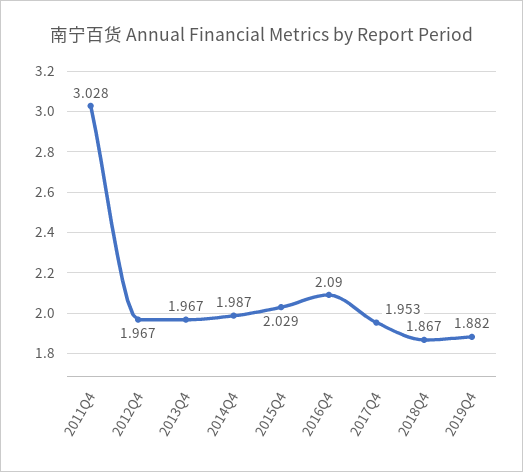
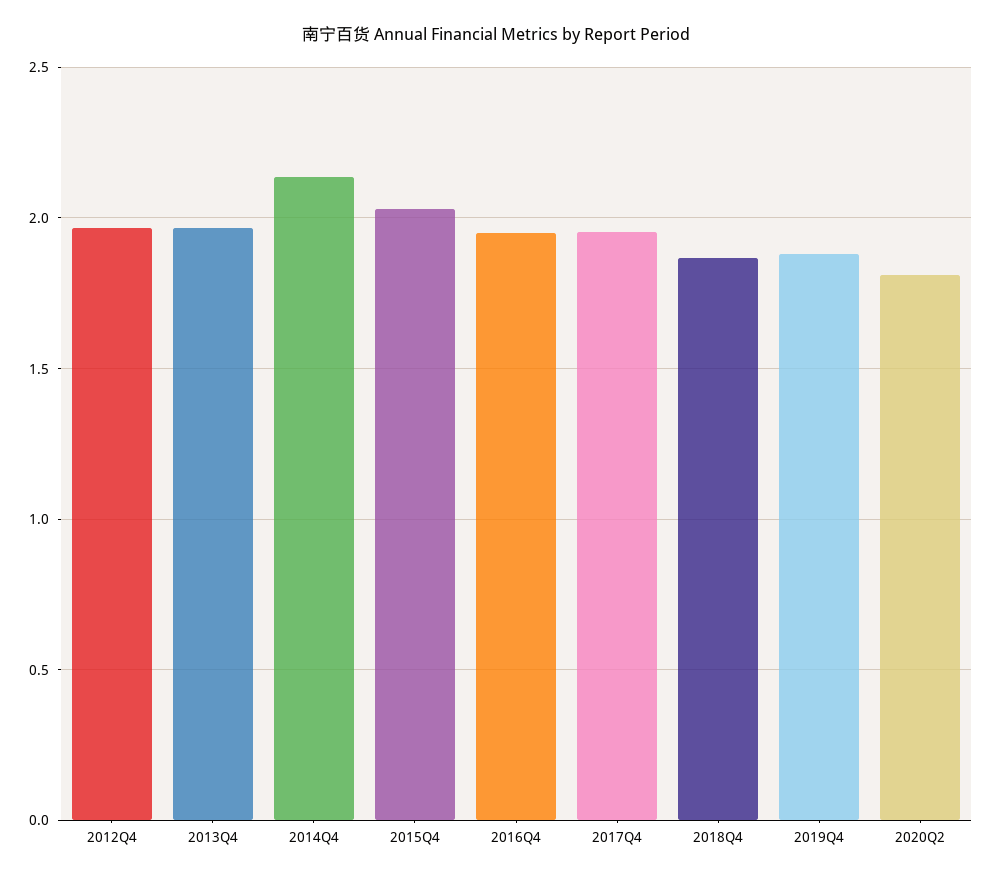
2011Q4: 3.028 -> none
2014Q4: 1.987 -> 2.15
2016Q4: 2.09 -> 1.95
2020Q2: none -> 1.8

